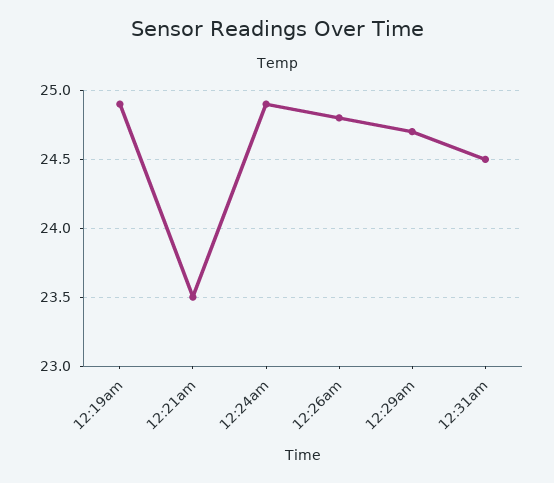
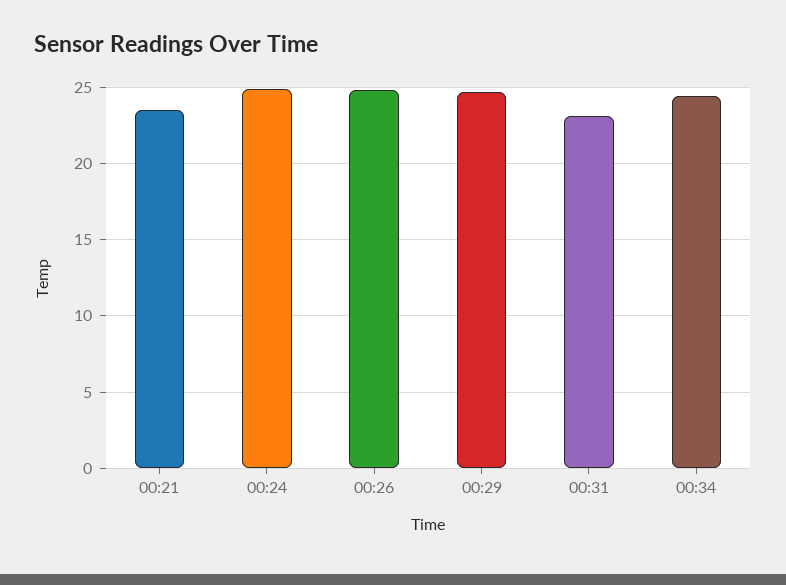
12:19am: 24.9 -> none
12:31am: 24.5 -> 23
00:34: none -> 24.5

